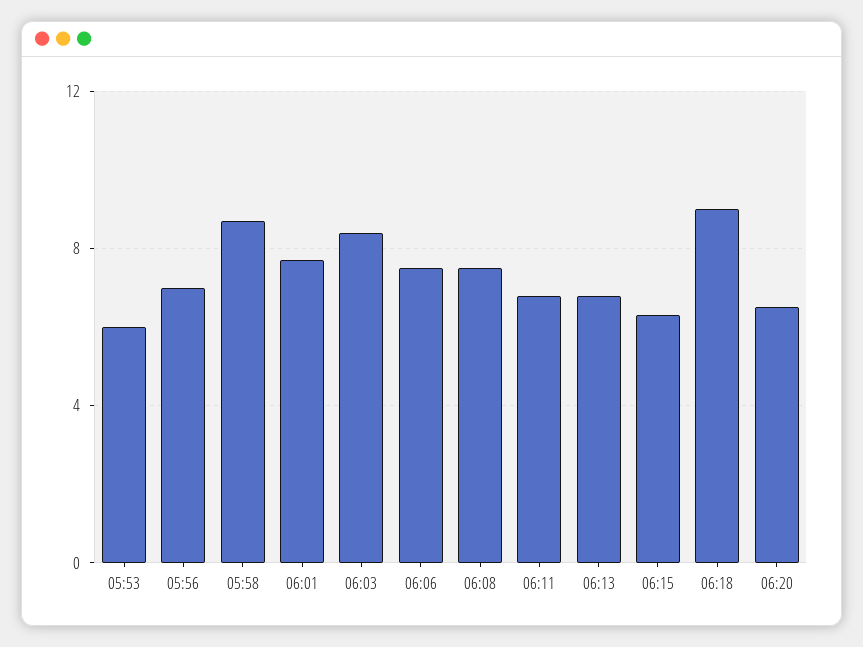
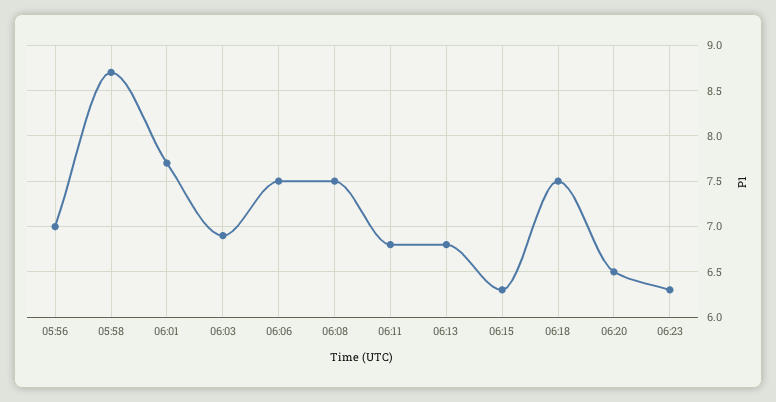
05:53: 6 -> none
06:03: 8.5 -> 6.9
06:18: 9 -> 7.5
06:23: none -> 6.3

